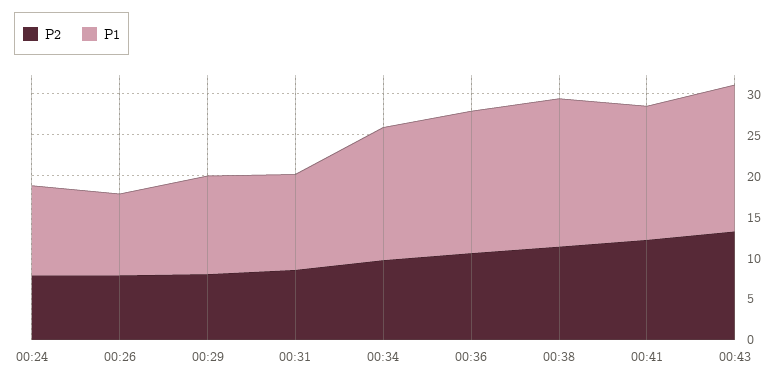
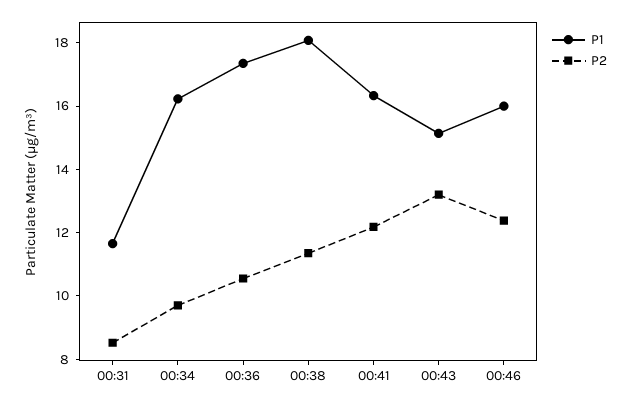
P2, 00:24: 8 -> none
P1, 00:24: 11 -> none
P2, 00:26: 8 -> none
P1, 00:26: 10 -> none
P2, 00:29: 8 -> none
P1, 00:29: 12 -> none
P1, 00:43: 18 -> 15
P1, 00:46: none -> 16
P2, 00:46: none -> 12.5

